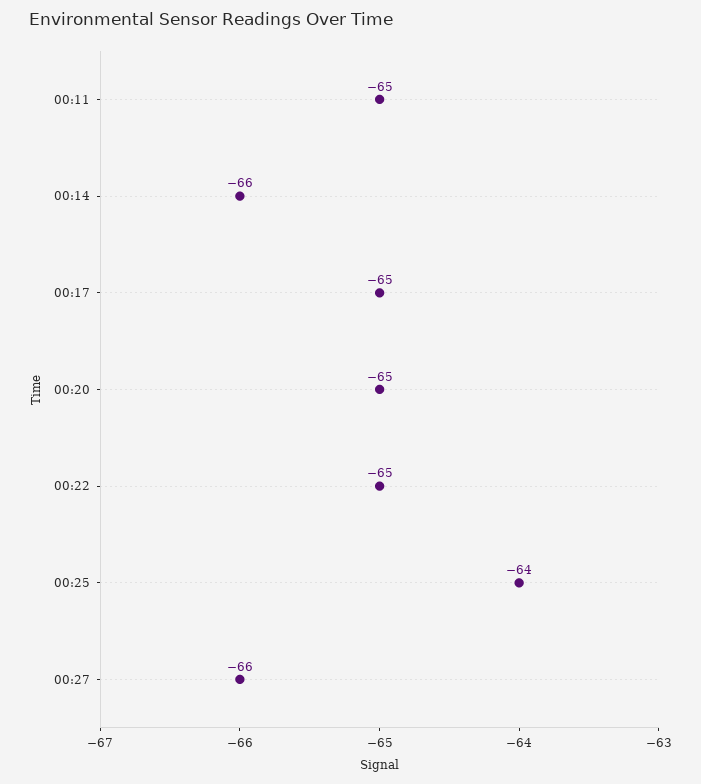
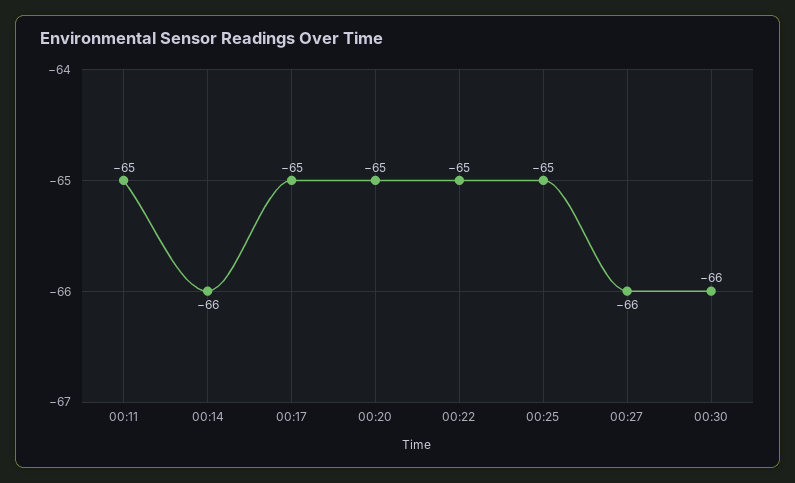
00:25: -64 -> -65
00:30: none -> -66

